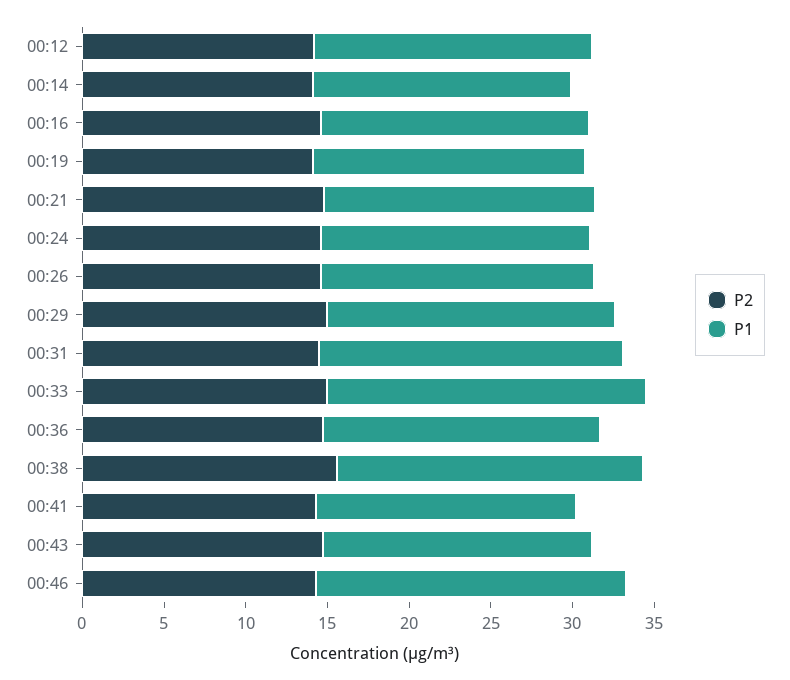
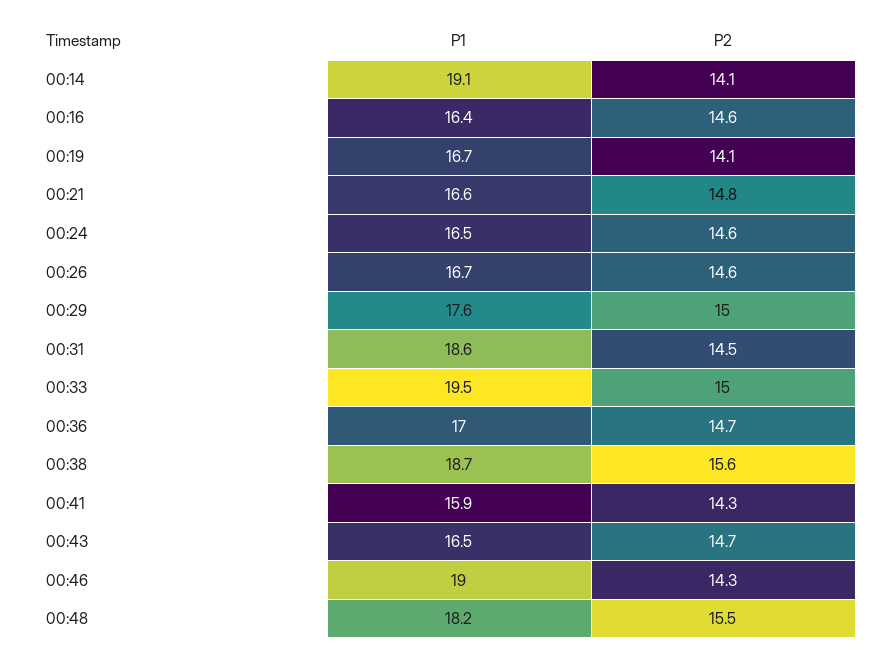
P2, 00:12: 14 -> none
P1, 00:12: 17 -> none
P1, 00:14: 16 -> 19.1
P1, 00:48: none -> 18.2
P2, 00:48: none -> 15.5

